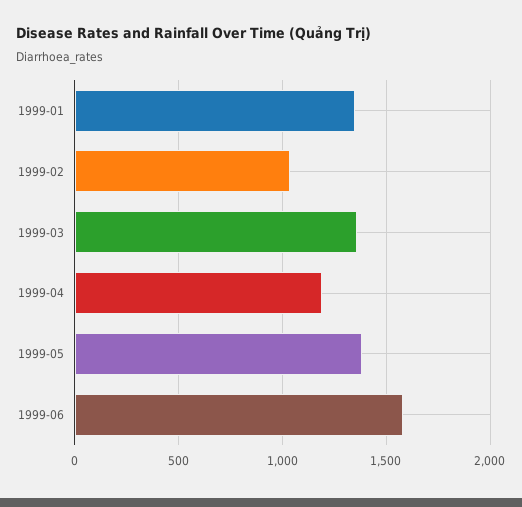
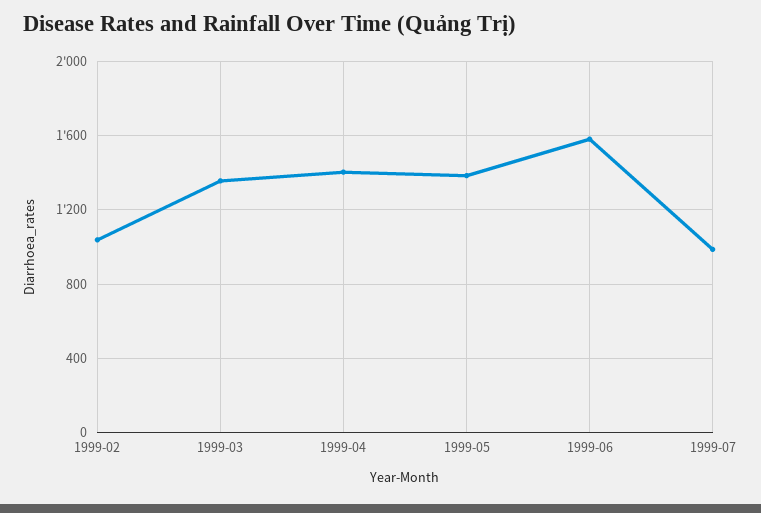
1999-01: 1350 -> none
1999-04: 1200 -> 1400
1999-07: none -> 1000

